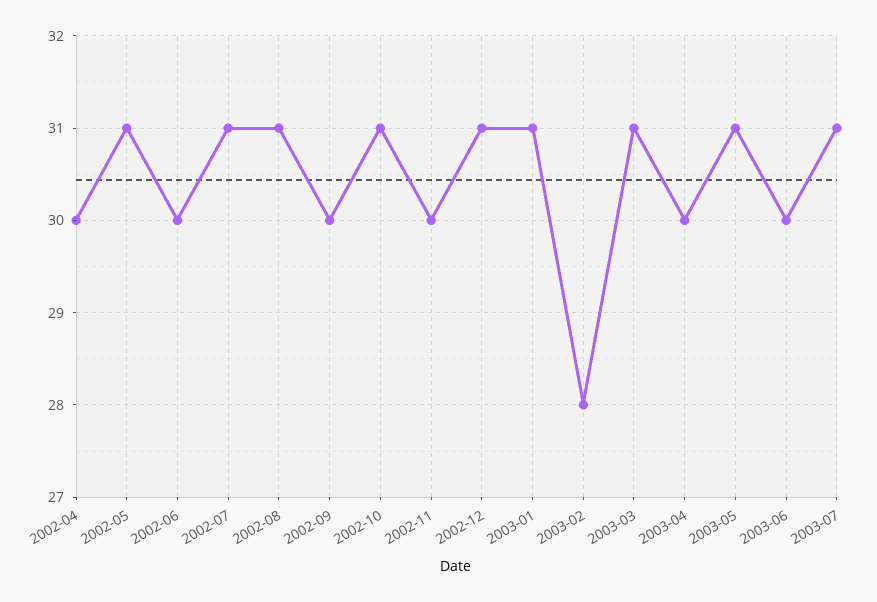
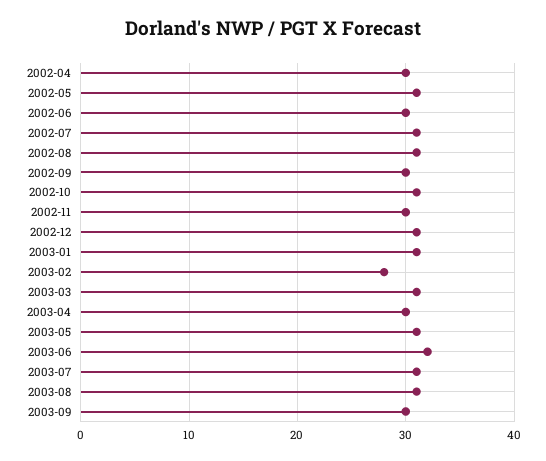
2003-06: 30 -> 32
2003-08: none -> 31
2003-09: none -> 30

